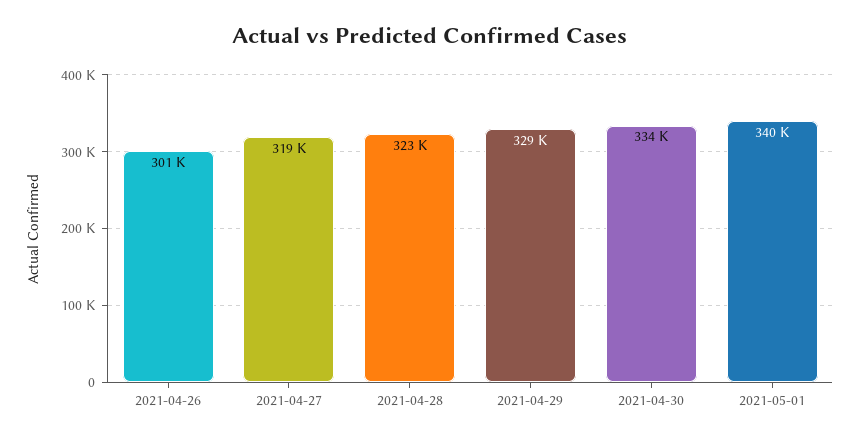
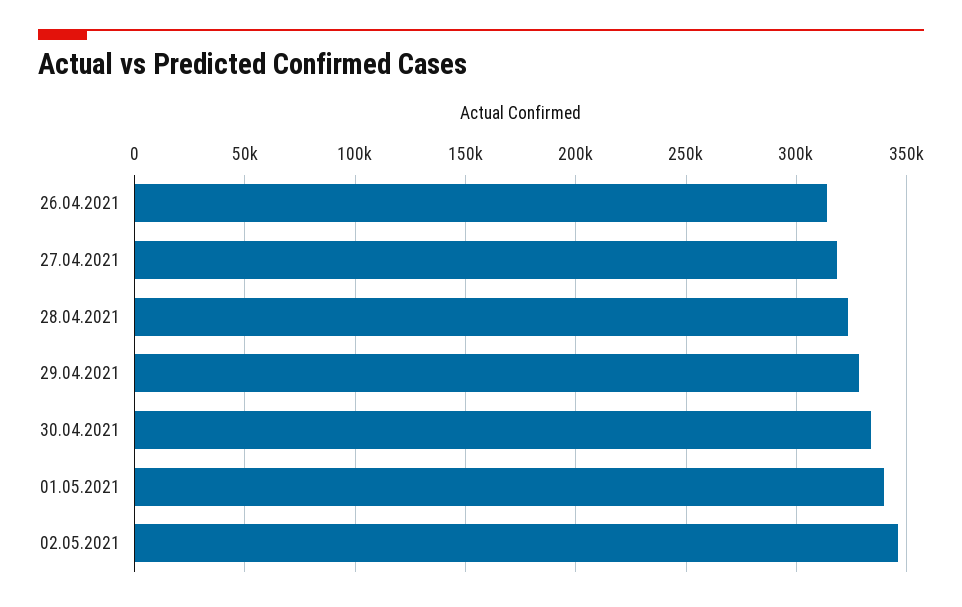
2021-04-26: 301000 -> 315000
02.05.2021: none -> 345000

